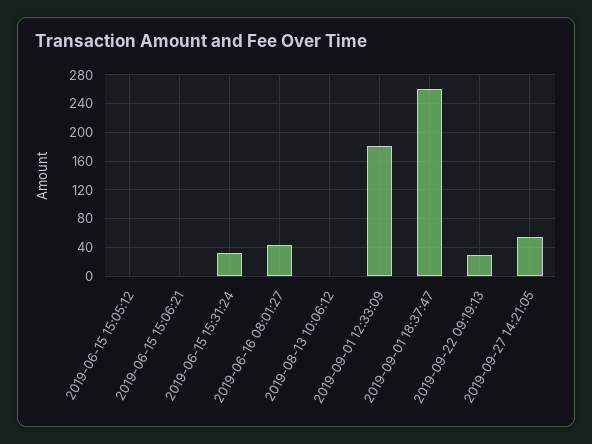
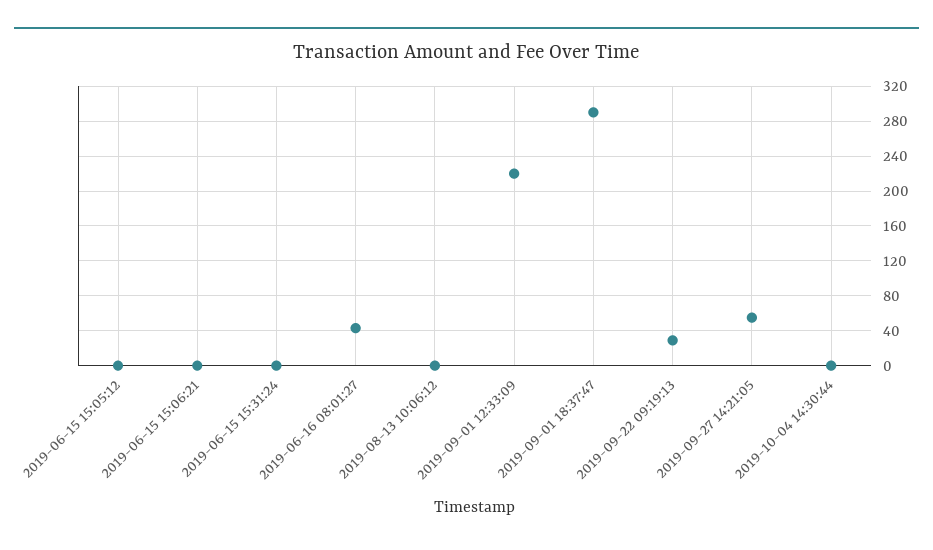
2019-06-15 15:31:24: 30 -> 0
2019-09-01 12:33:09: 180 -> 220
2019-09-01 18:37:47: 260 -> 290
2019-10-04 14:30:44: none -> 0

